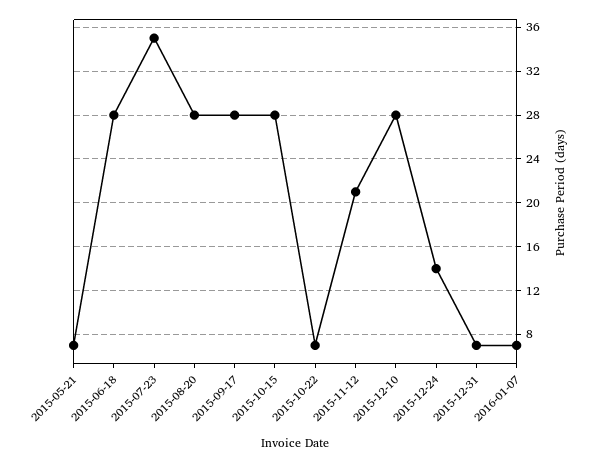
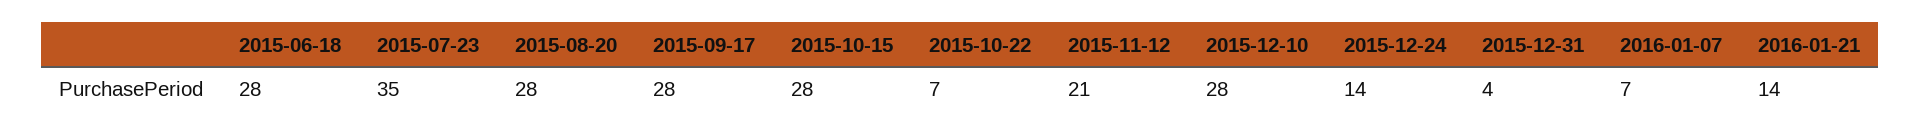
2015-05-21: 7 -> none
2015-12-31: 7 -> 4
2016-01-21: none -> 14

